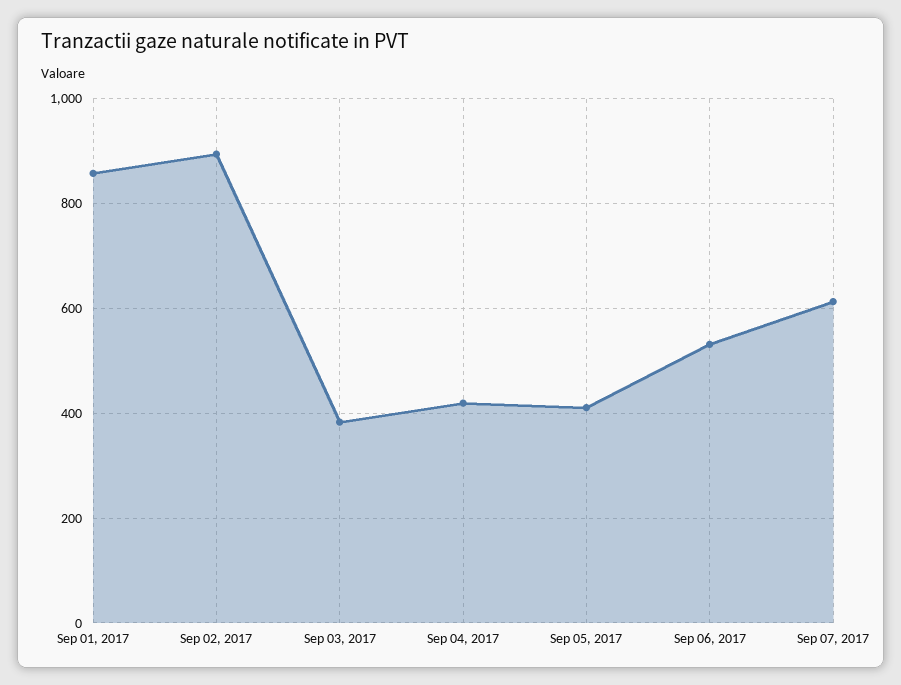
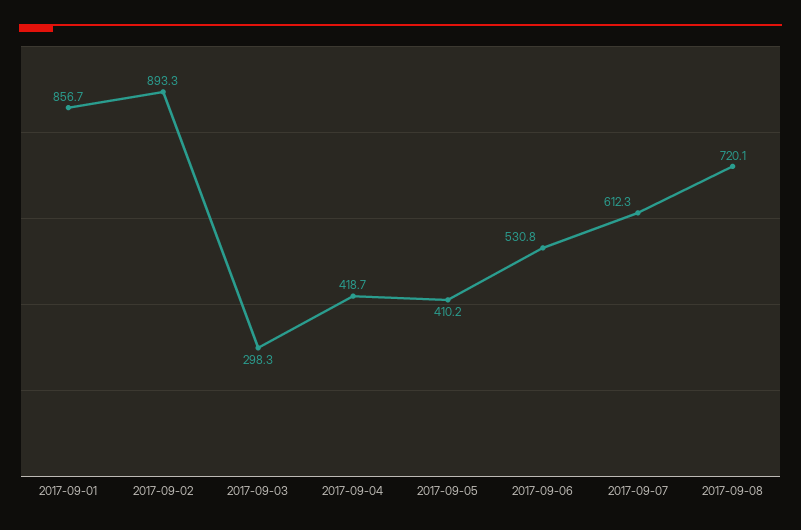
Sep 03, 2017: 380 -> 298.3
2017-09-08: none -> 720.1

